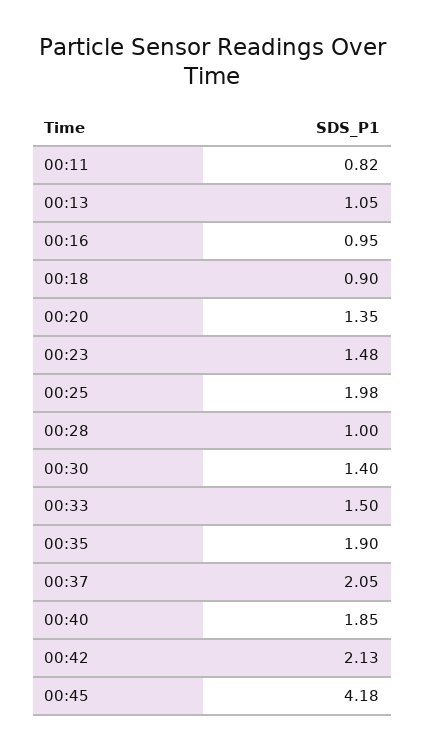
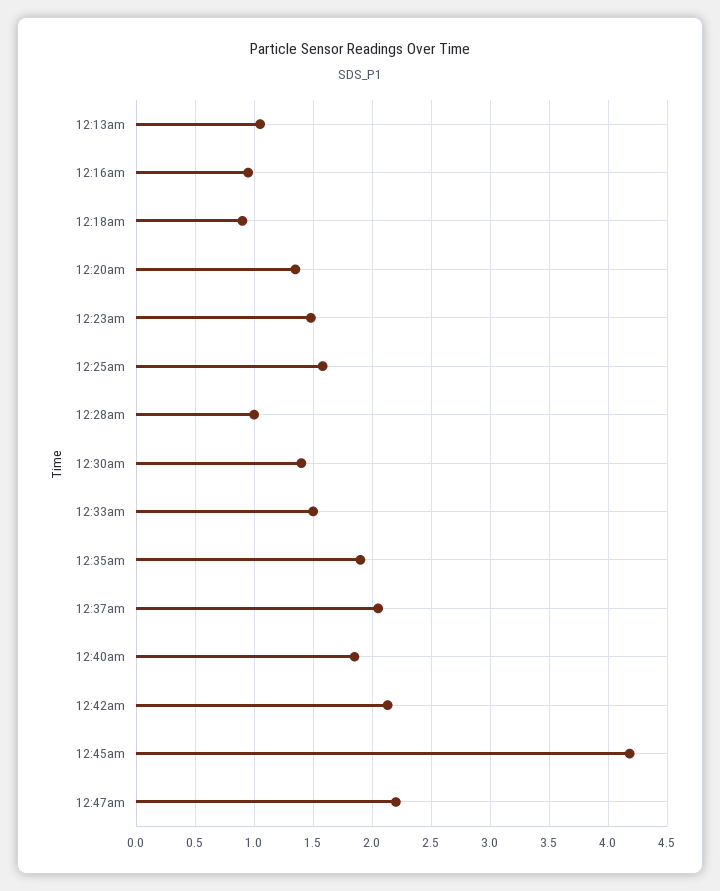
00:11: 0.82 -> none
00:25: 1.98 -> 1.6
12:47am: none -> 2.2

